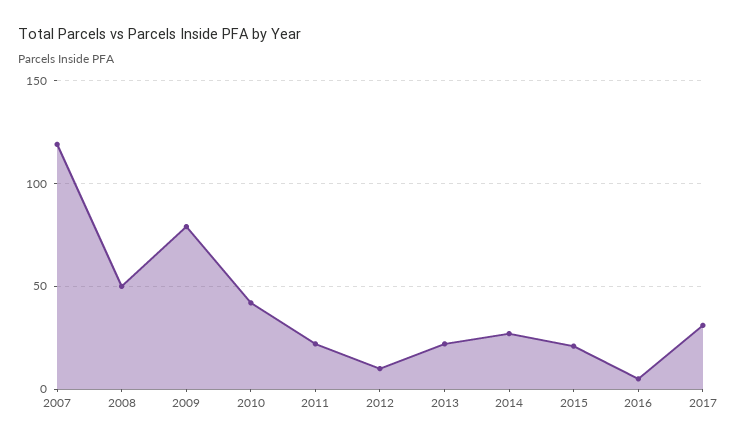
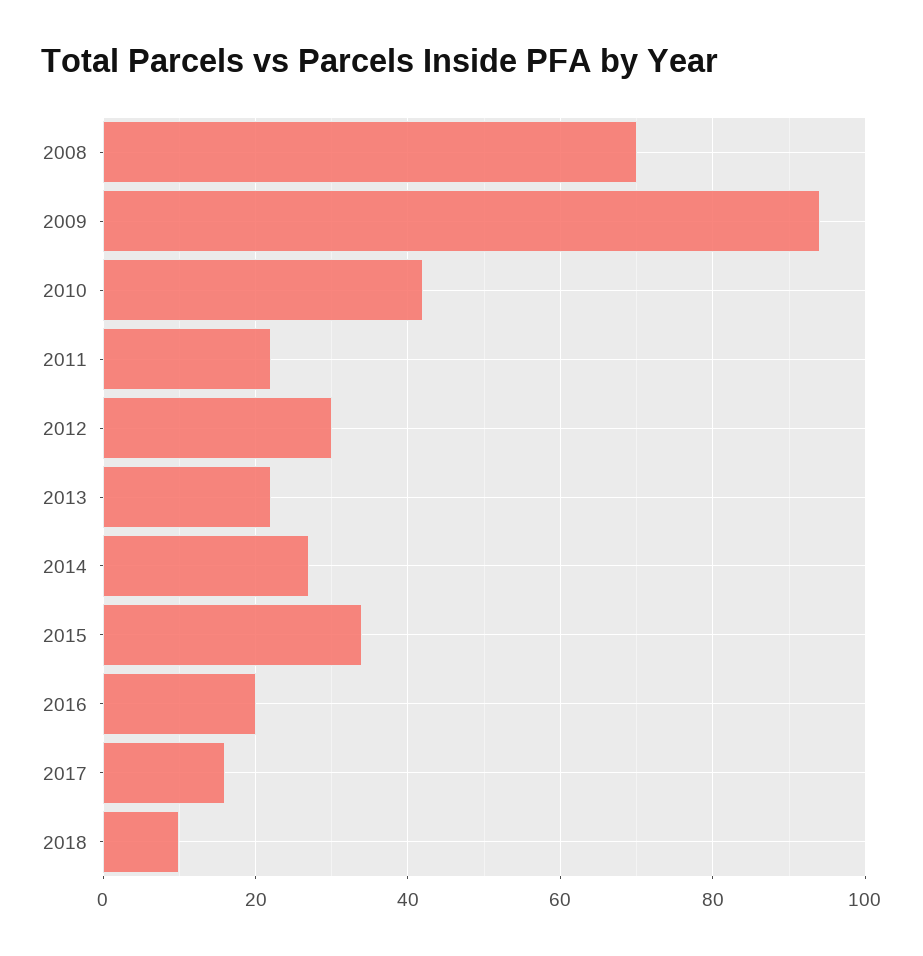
2007: 120 -> none
2008: 50 -> 70
2009: 80 -> 95
2012: 10 -> 30
2015: 20 -> 35
2016: 5 -> 20
2017: 30 -> 15
2018: none -> 10

